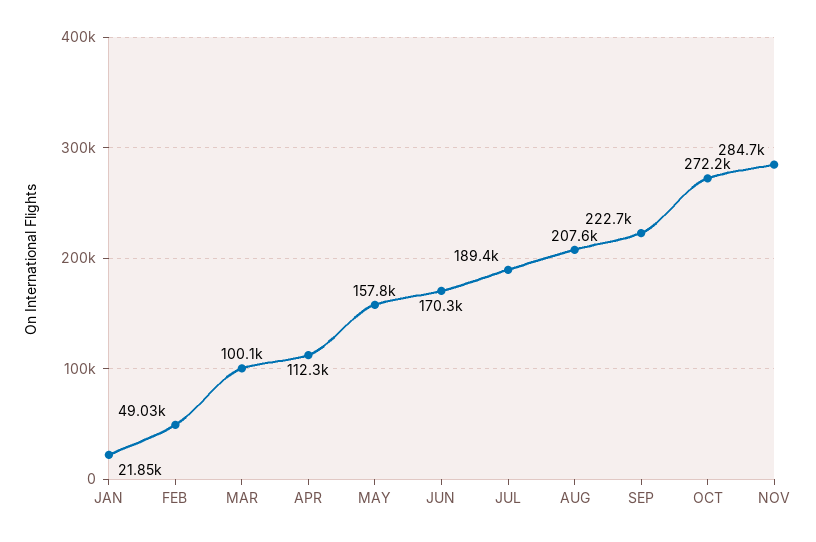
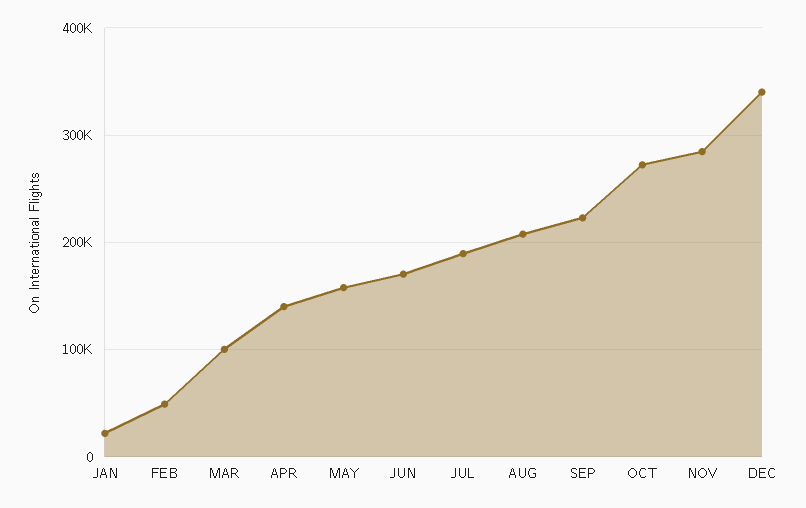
APR: 112300 -> 140000
DEC: none -> 340000

